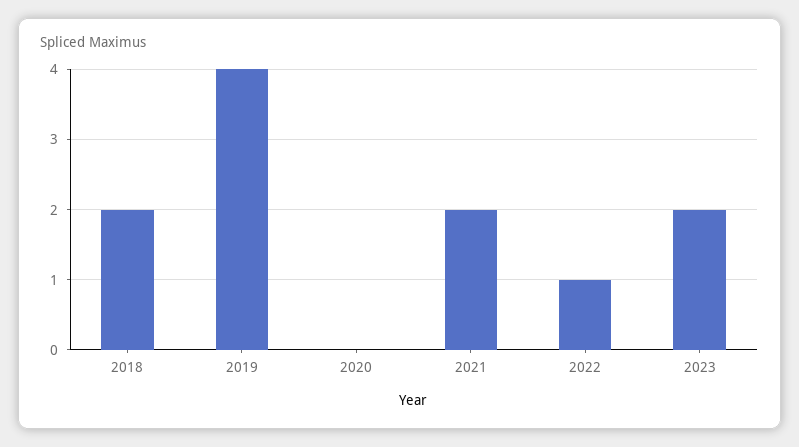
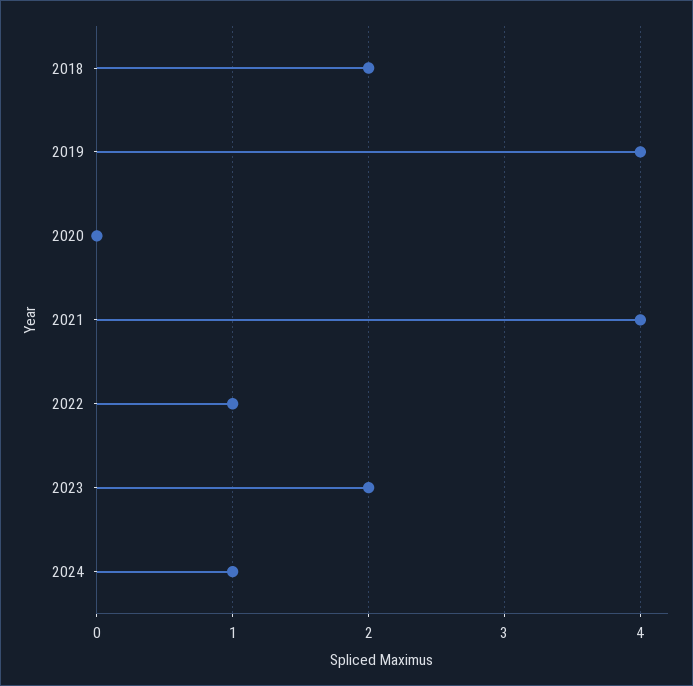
2021: 2 -> 4
2024: none -> 1

